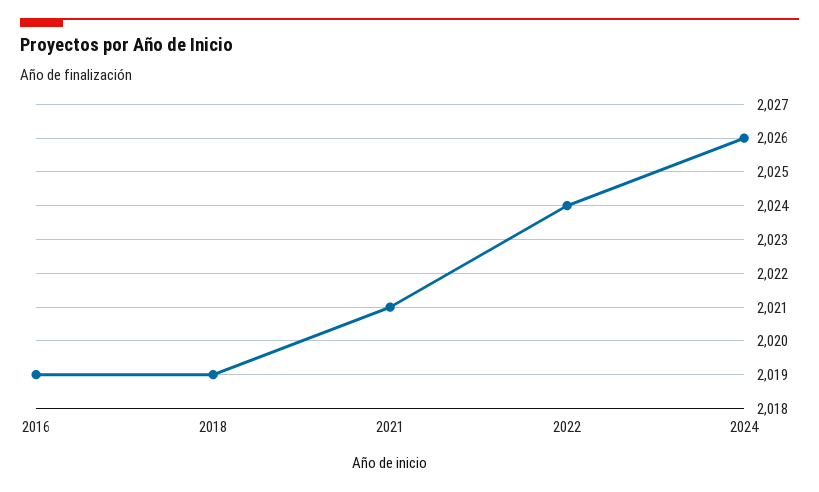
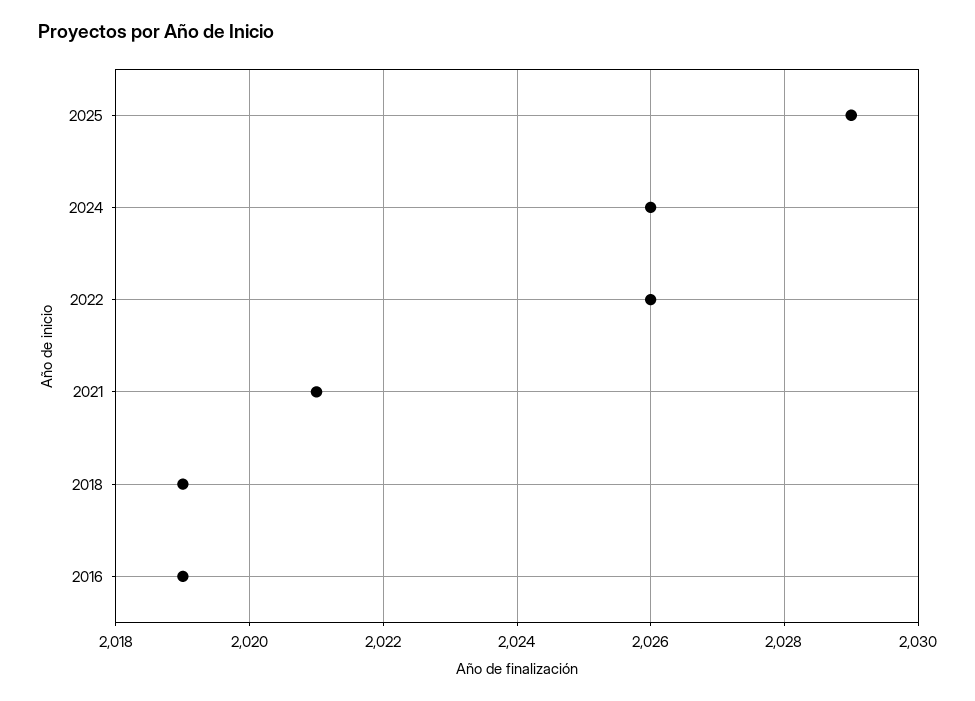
2022: 2024 -> 2026
2025: none -> 2029

